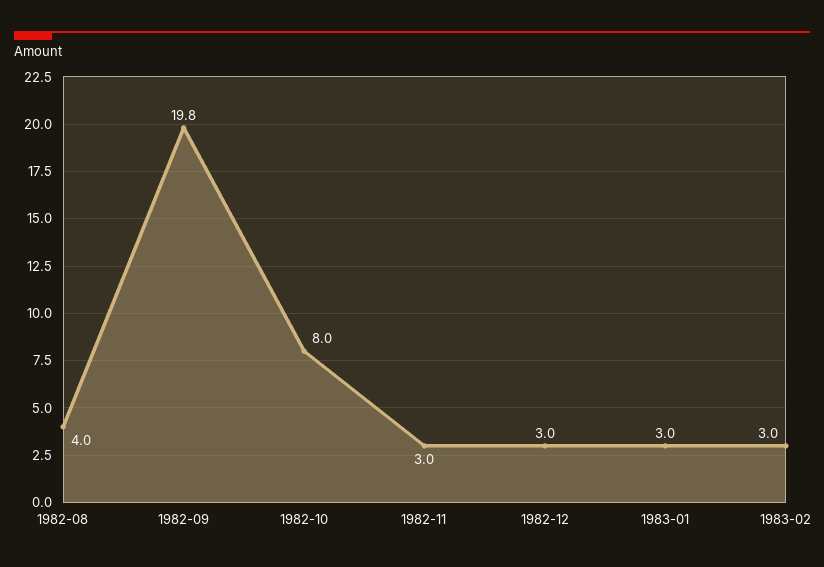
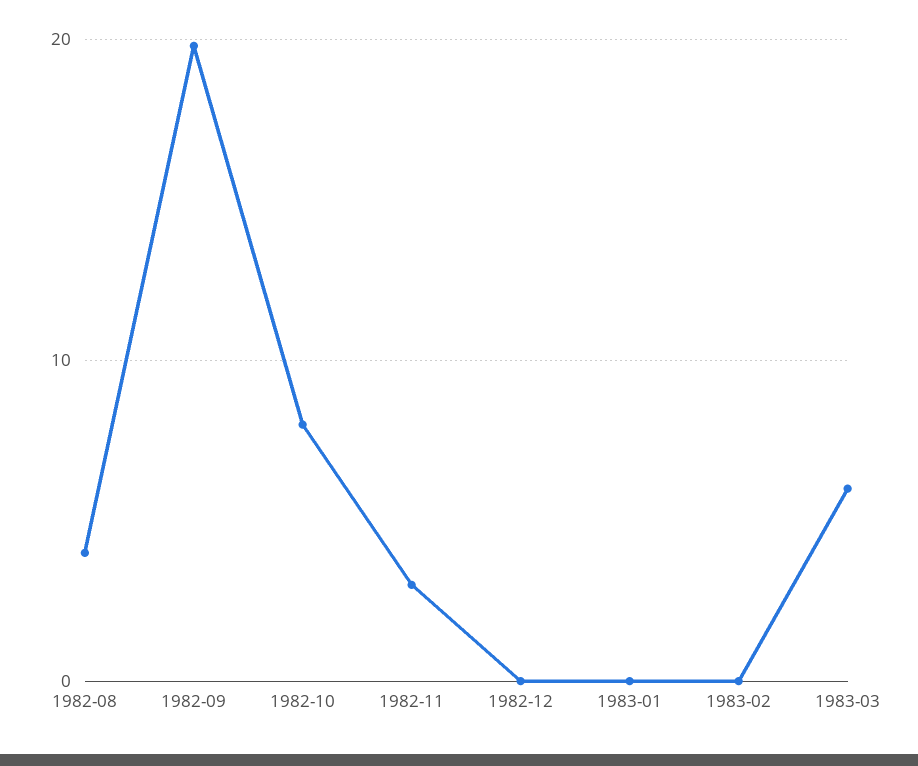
1982-12: 3 -> 0
1983-01: 3 -> 0
1983-02: 3 -> 0
1983-03: none -> 6

